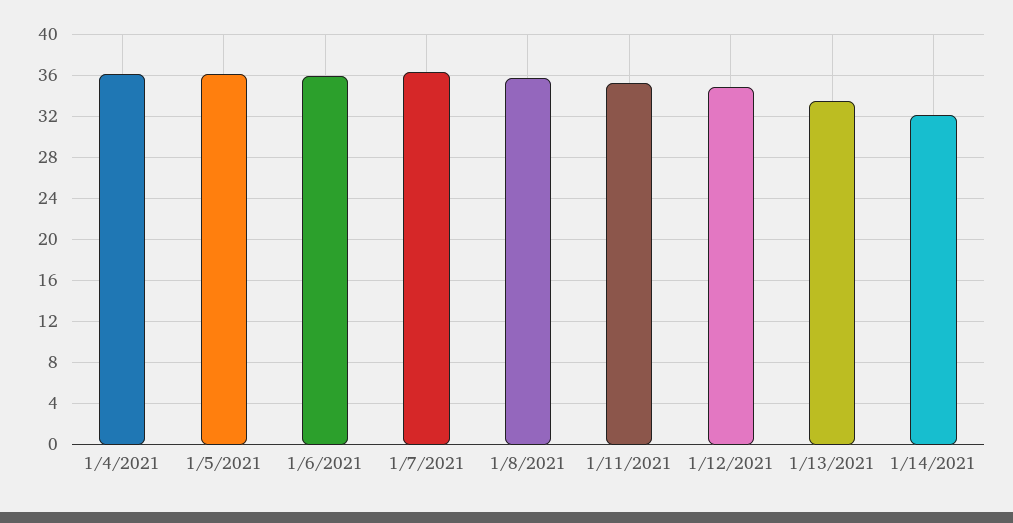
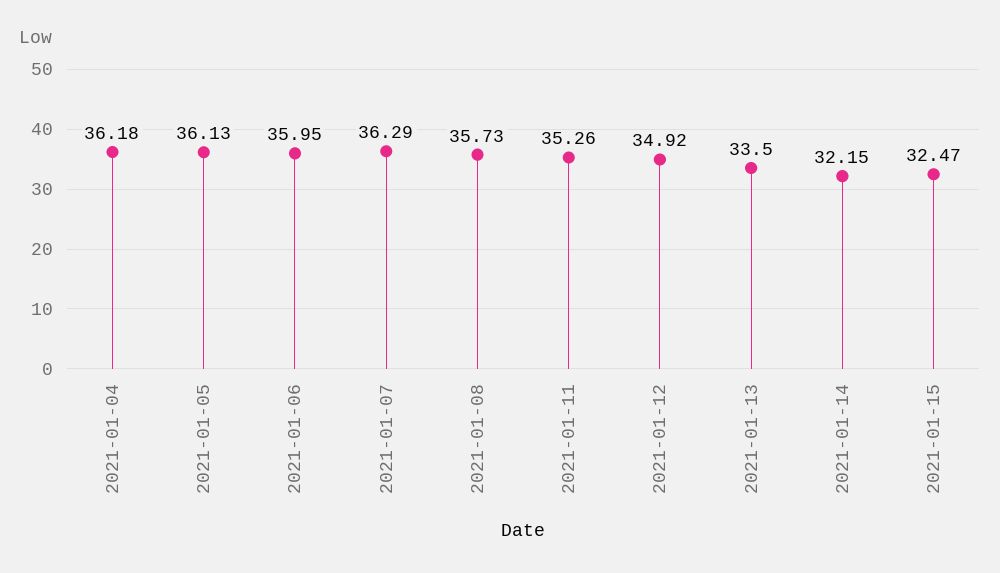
2021-01-15: none -> 32.47

